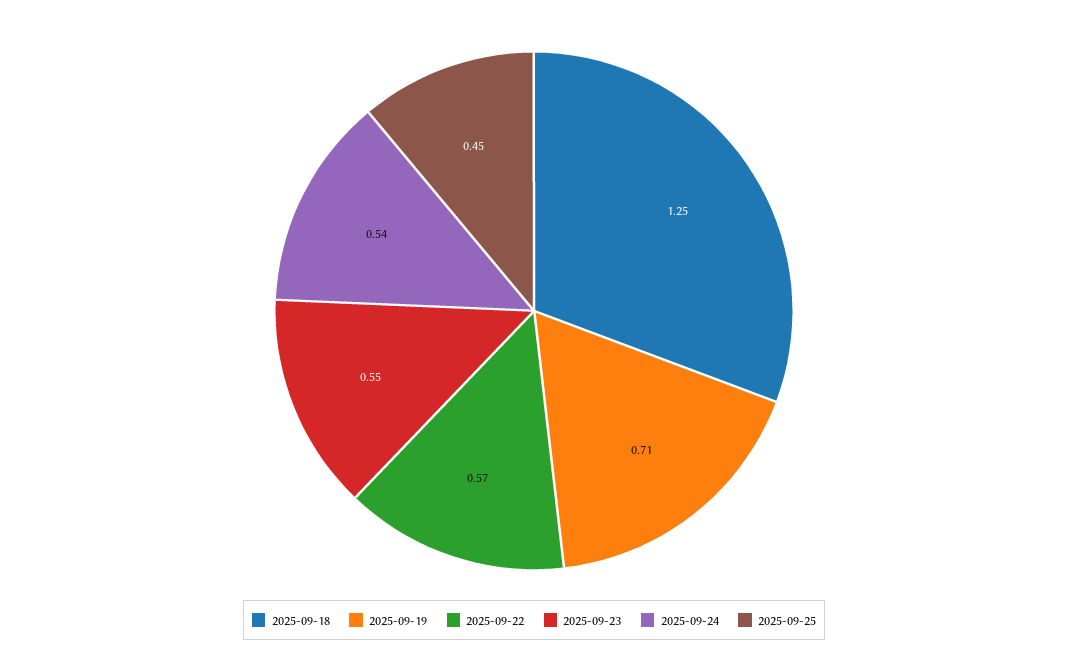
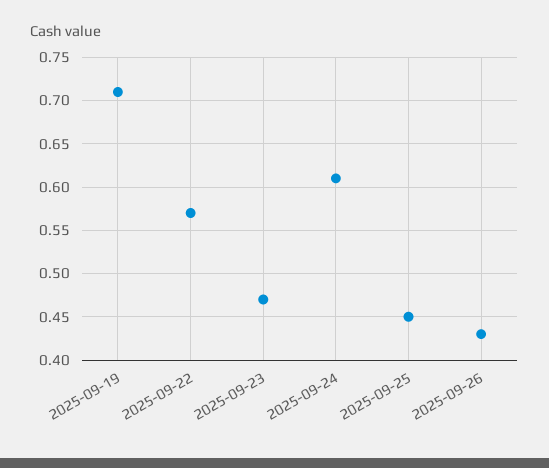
2025-09-18: 1.25 -> none
2025-09-23: 0.55 -> 0.47
2025-09-24: 0.54 -> 0.61
2025-09-26: none -> 0.43

